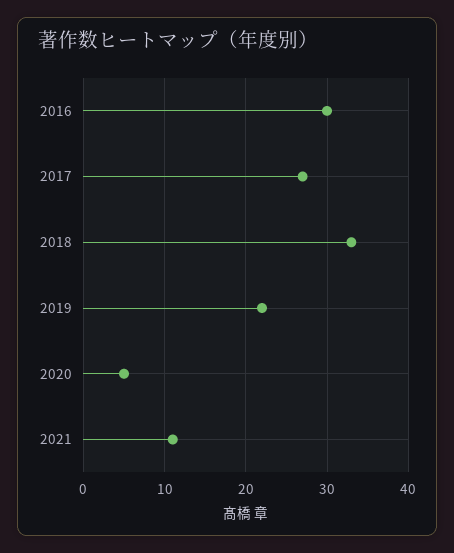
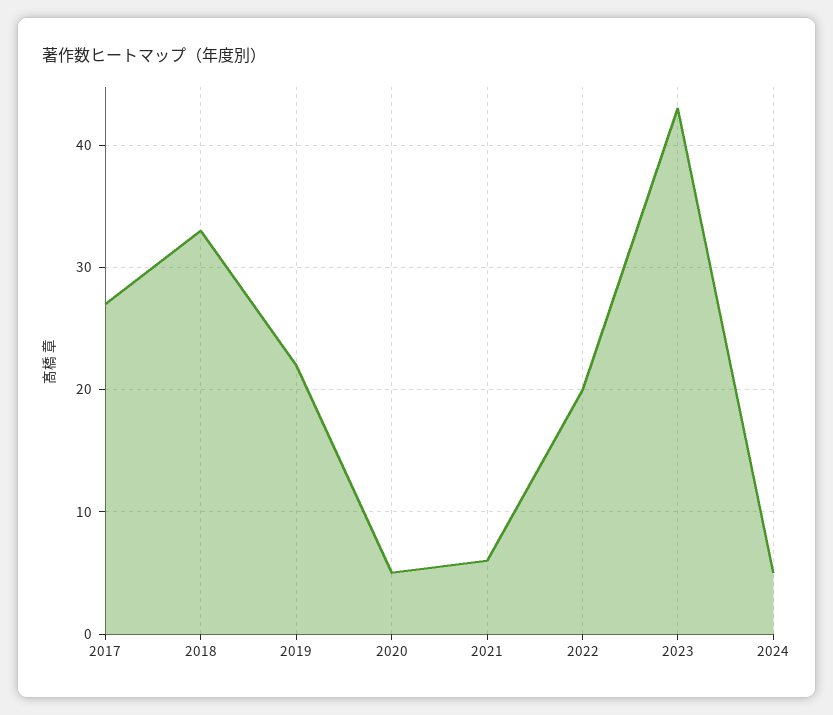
2016: 30 -> none
2021: 11 -> 6
2022: none -> 20
2023: none -> 43
2024: none -> 5

